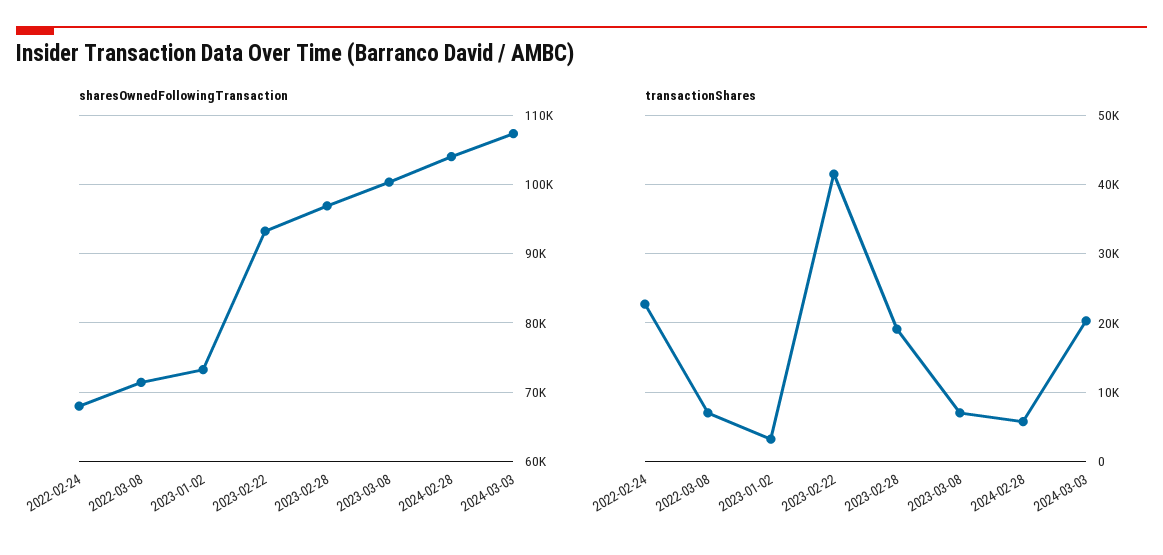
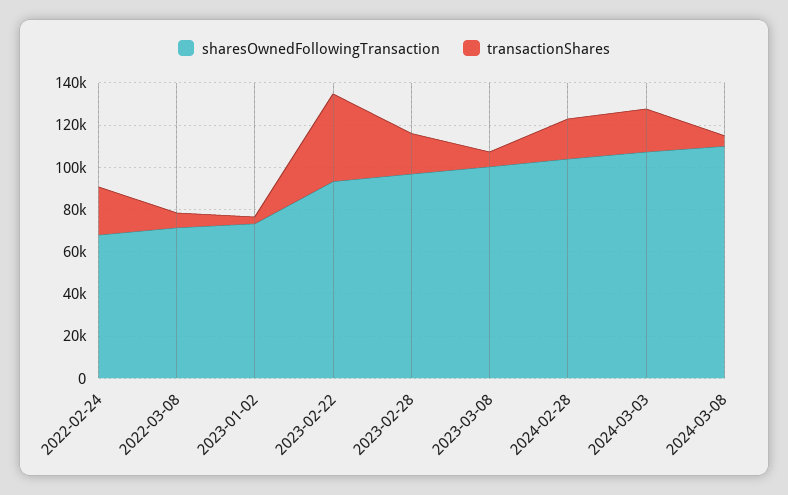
transactionShares, 2024-02-28: 6000 -> 20000
sharesOwnedFollowingTransaction, 2024-03-08: none -> 110000
transactionShares, 2024-03-08: none -> 5000

